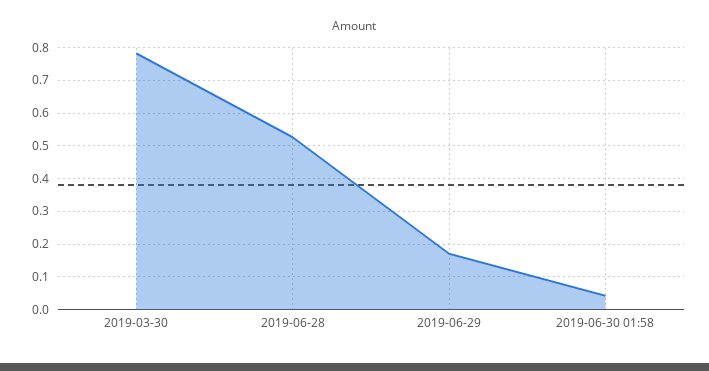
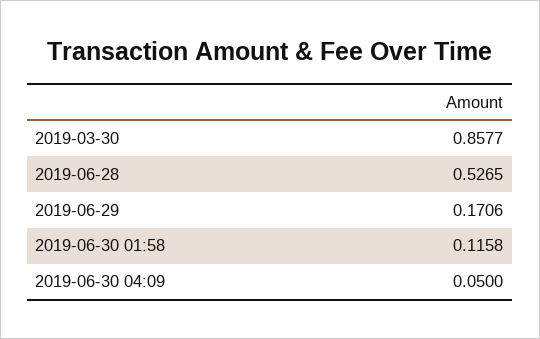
2019-03-30: 0.78 -> 0.8577
2019-06-30 01:58: 0.04 -> 0.1158
2019-06-30 04:09: none -> 0.05

